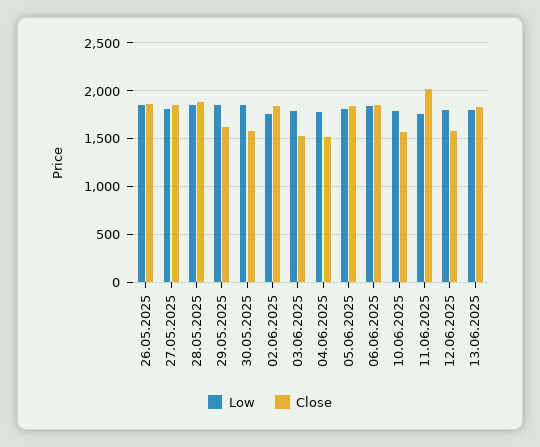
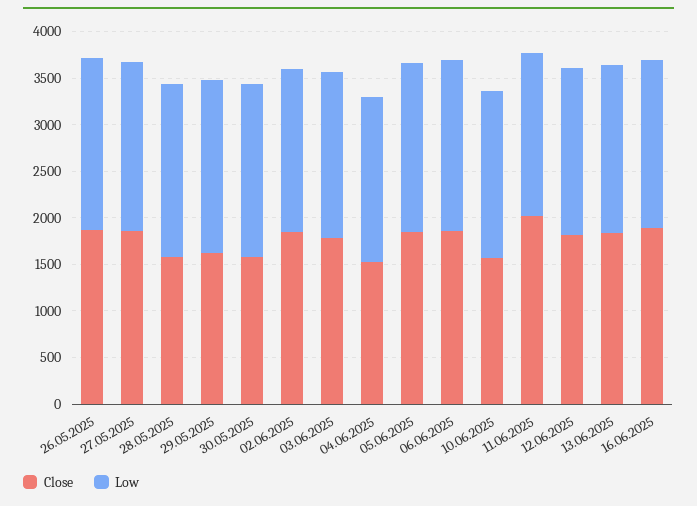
Close, 28.05.2025: 1900 -> 1600
Close, 03.06.2025: 1500 -> 1800
Close, 12.06.2025: 1600 -> 1800
Close, 16.06.2025: none -> 1900
Low, 16.06.2025: none -> 1800

